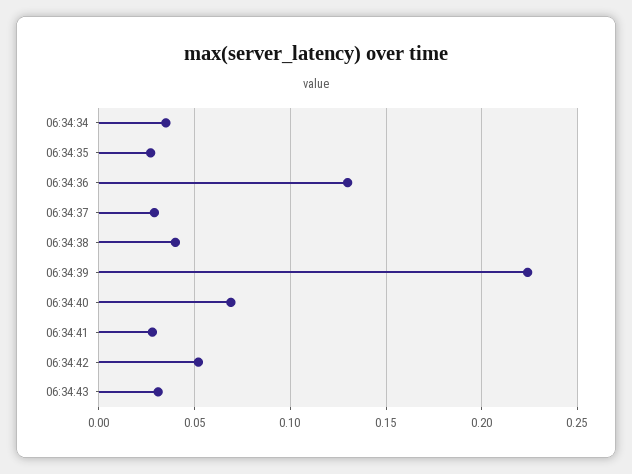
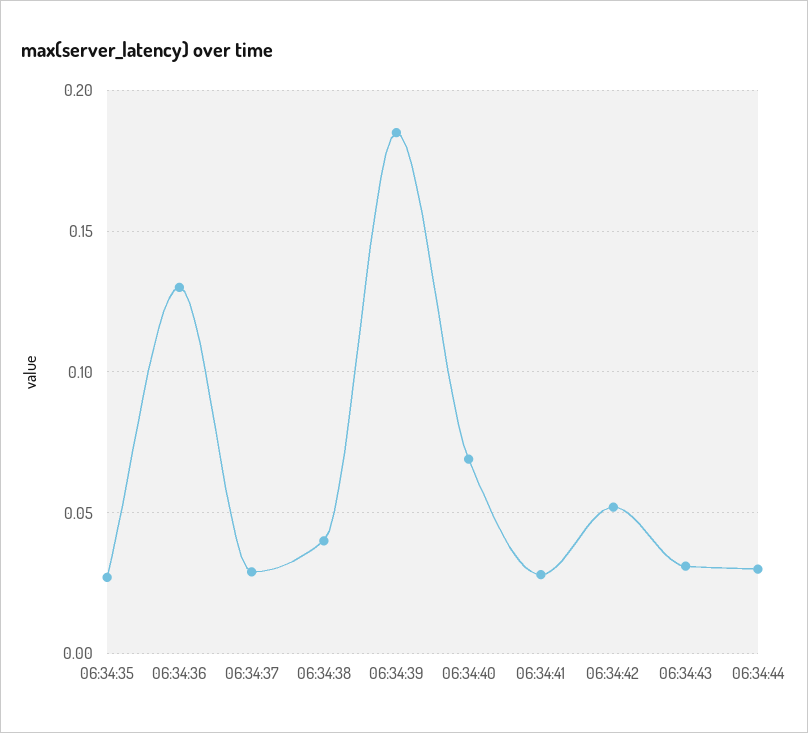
06:34:34: 0.035 -> none
06:34:39: 0.225 -> 0.185
06:34:44: none -> 0.03

